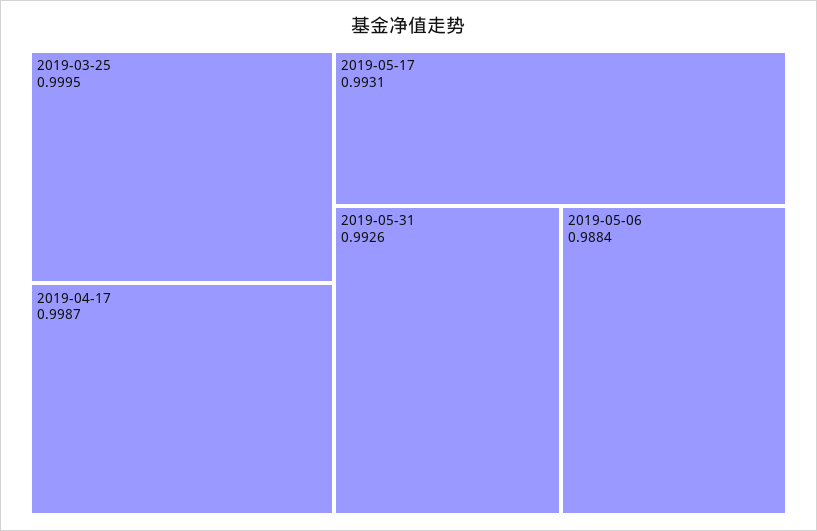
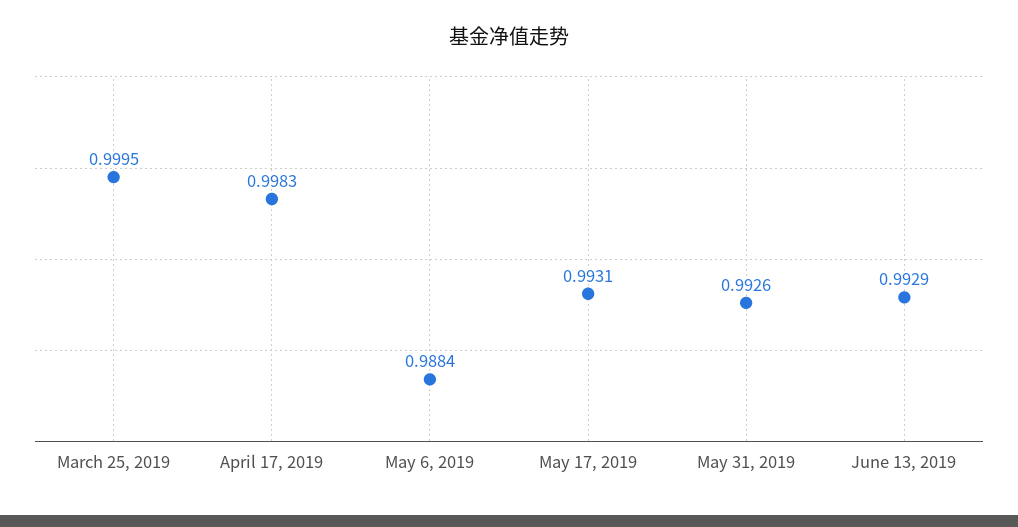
2019-04-17: 0.9987 -> 0.9983
June 13, 2019: none -> 0.9929

